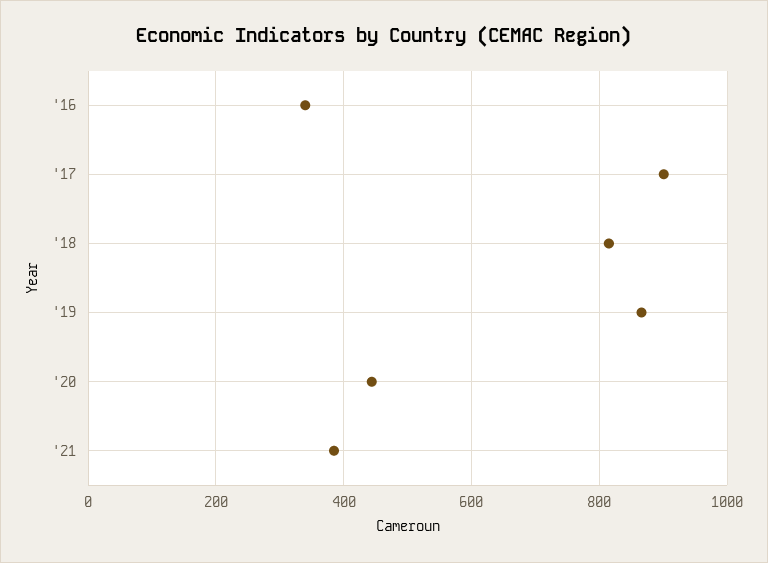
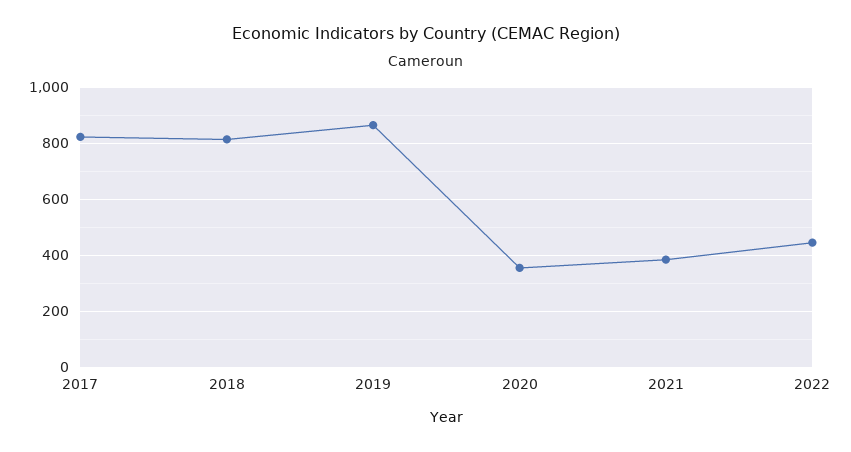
'16: 340 -> none
'17: 900 -> 825
'20: 440 -> 350
2022: none -> 450

